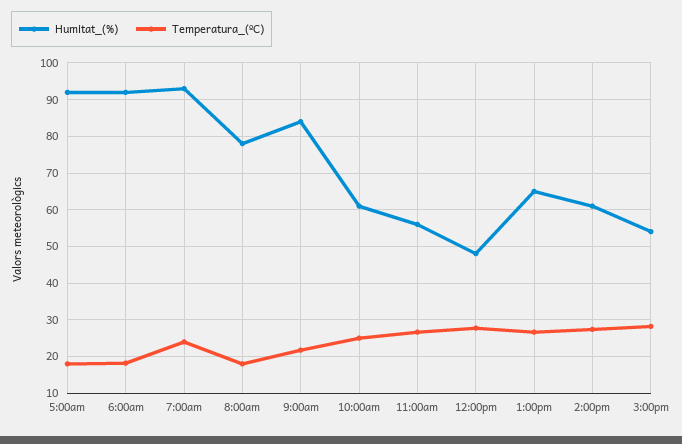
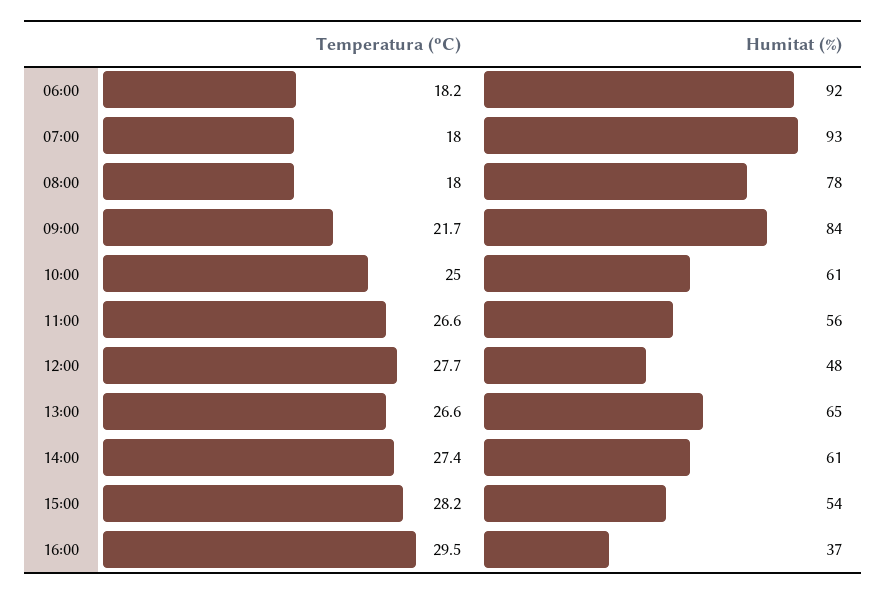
Humitat_(%), 5:00am: 92 -> none
Temperatura_(ºC), 5:00am: 18 -> none
Temperatura_(ºC), 7:00am: 24 -> 18
Temperatura_(ºC), 16:00: none -> 29.5
Humitat_(%), 16:00: none -> 37

